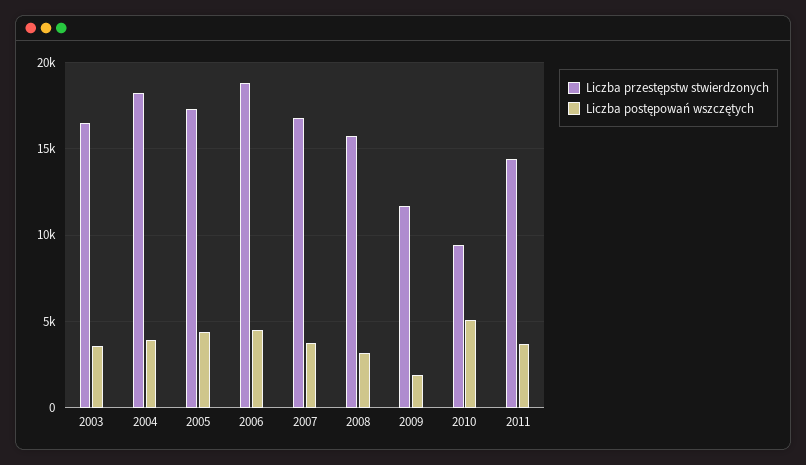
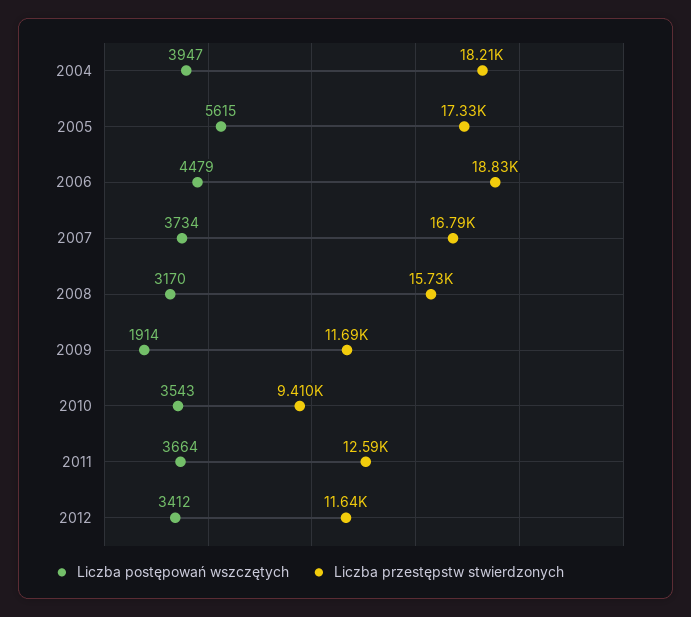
Liczba przestępstw stwierdzonych, 2003: 16500 -> none
Liczba postępowań wszczętych, 2003: 3500 -> none
Liczba postępowań wszczętych, 2005: 4500 -> 5615
Liczba postępowań wszczętych, 2010: 5000 -> 3543
Liczba przestępstw stwierdzonych, 2011: 14500 -> 12590
Liczba postępowań wszczętych, 2012: none -> 3412
Liczba przestępstw stwierdzonych, 2012: none -> 11640

